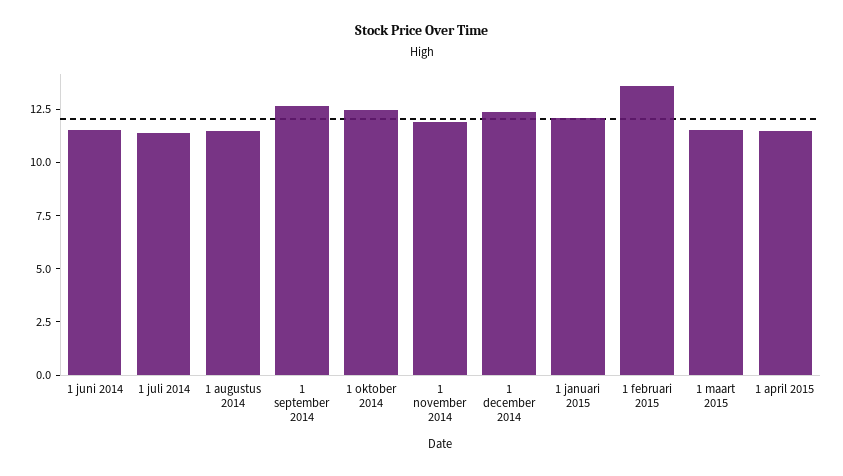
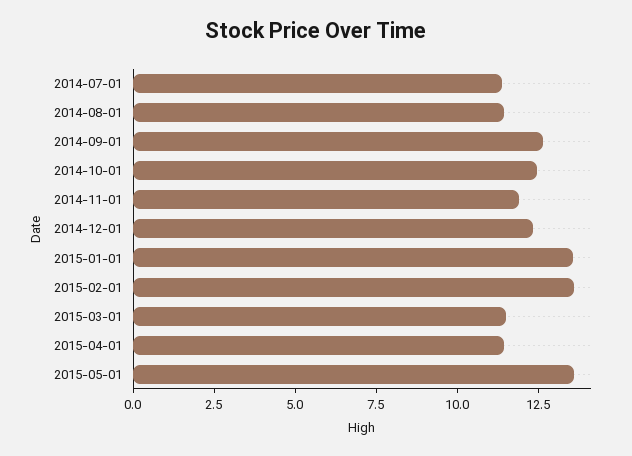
1 juni 2014: 11.5 -> none
1 januari 2015: 12 -> 13.5
2015-05-01: none -> 13.5

